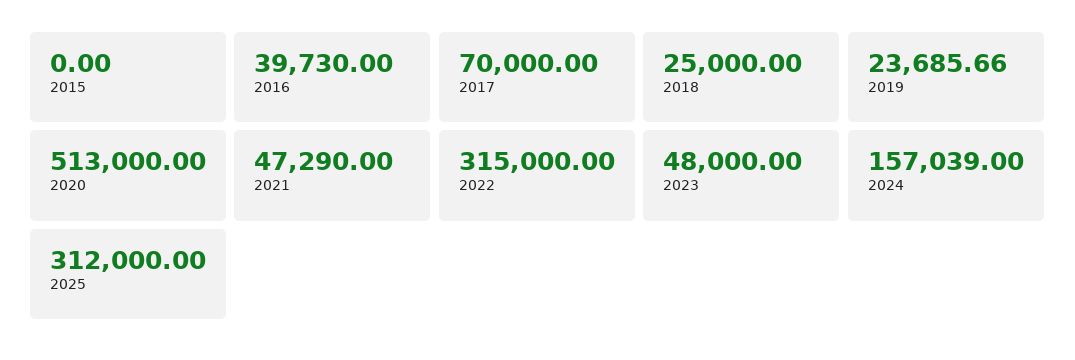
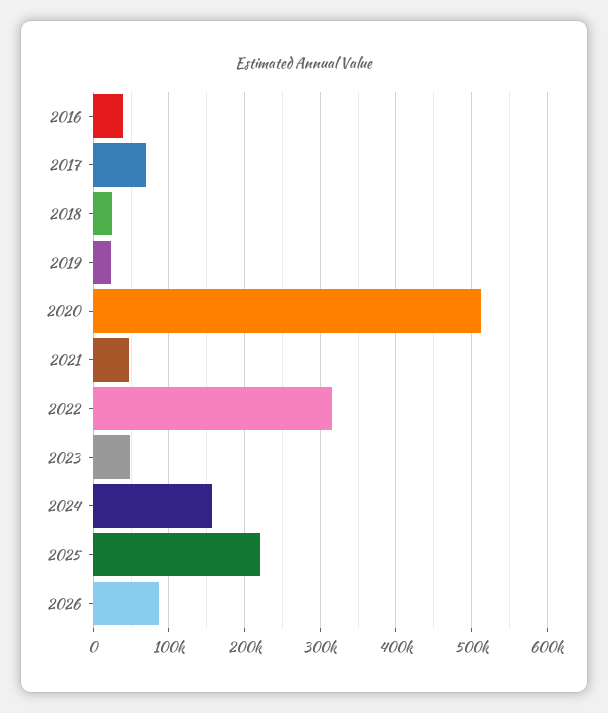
2015: 0 -> none
2025: 312000 -> 220000
2026: none -> 90000

